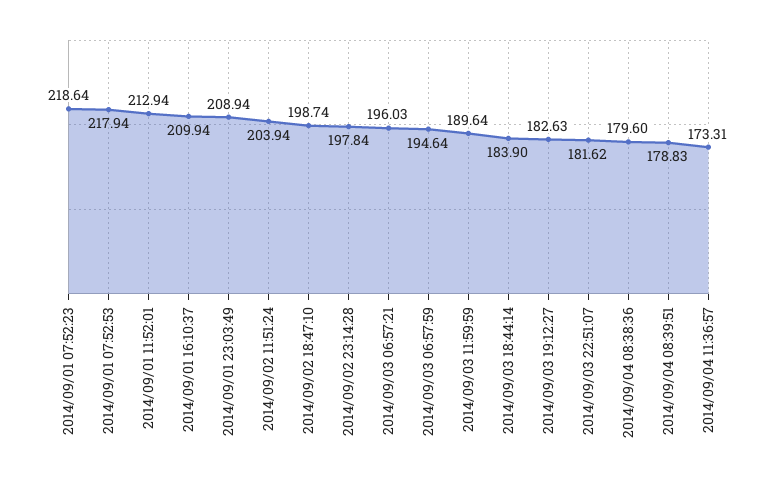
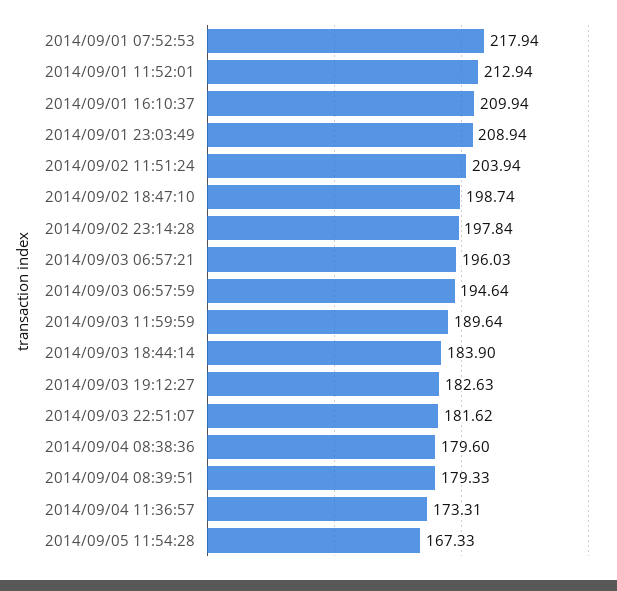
2014/09/01 07:52:23: 218.64 -> none
2014/09/04 08:39:51: 178.83 -> 179.33
2014/09/05 11:54:28: none -> 167.33

